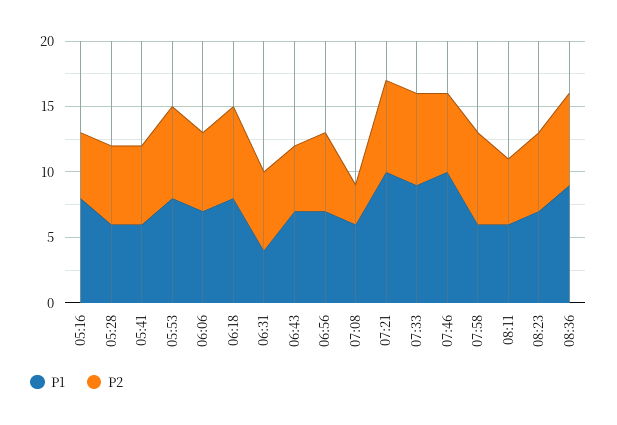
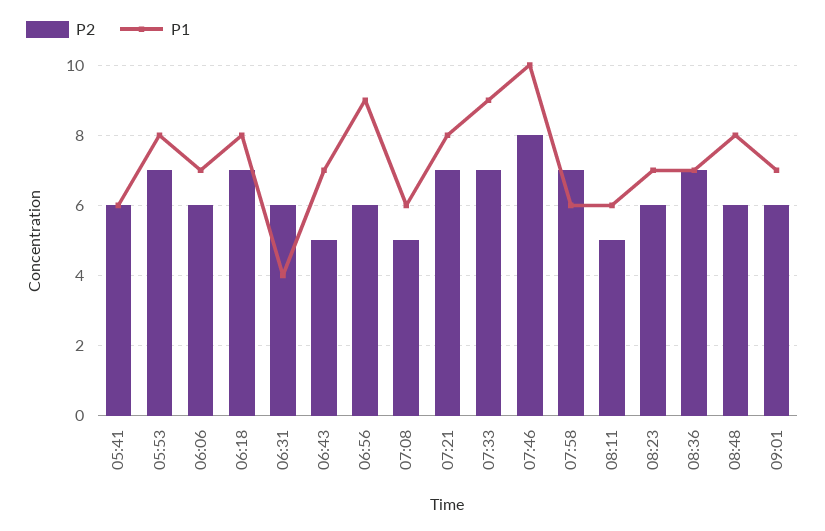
P1, 05:16: 8 -> none
P2, 05:16: 5 -> none
P1, 05:28: 6 -> none
P2, 05:28: 6 -> none
P1, 06:56: 7 -> 9
P2, 07:08: 3 -> 5
P1, 07:21: 10 -> 8
P2, 07:46: 6 -> 8
P1, 08:36: 9 -> 7
P2, 08:48: none -> 6
P1, 08:48: none -> 8
P2, 09:01: none -> 6
P1, 09:01: none -> 7

